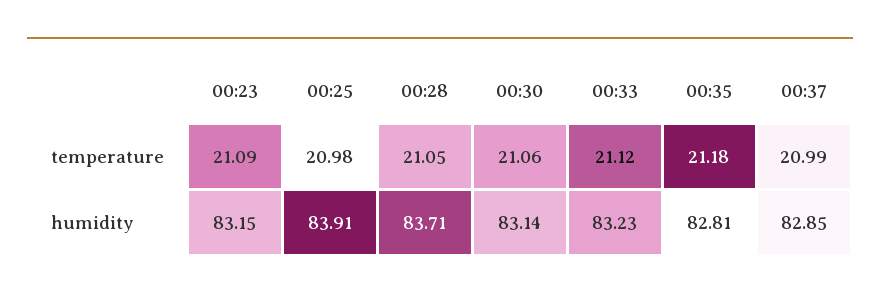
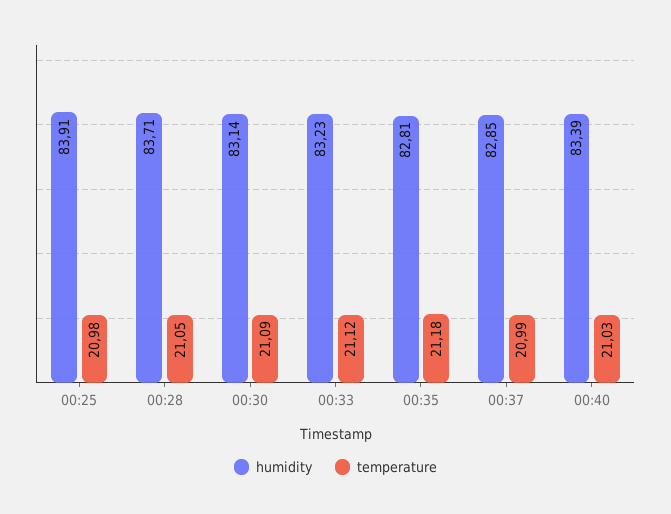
temperature, 00:23: 21.09 -> none
temperature, 00:30: 21.06 -> 21.09
humidity, 00:23: 83.15 -> none
humidity, 00:40: none -> 83.39
temperature, 00:40: none -> 21.03

